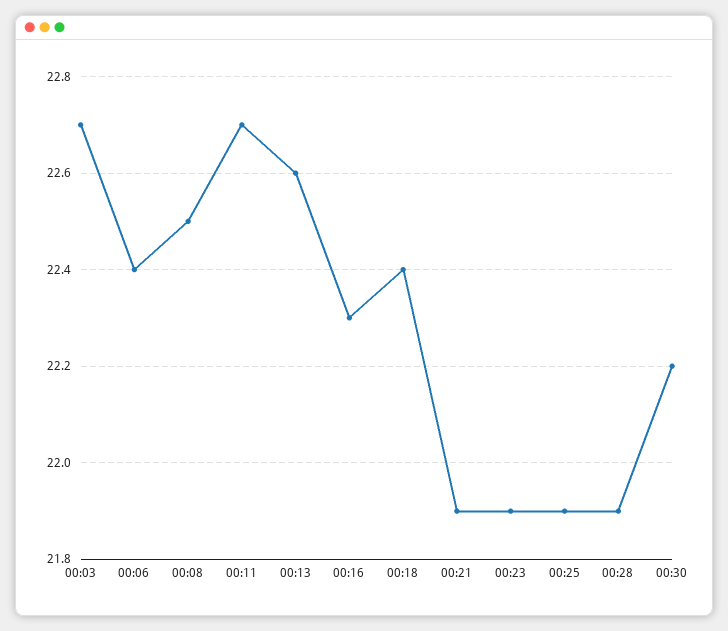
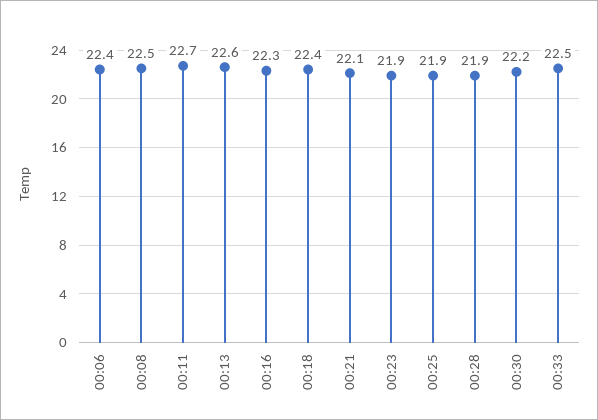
00:03: 22.7 -> none
00:21: 21.9 -> 22.1
00:33: none -> 22.5

